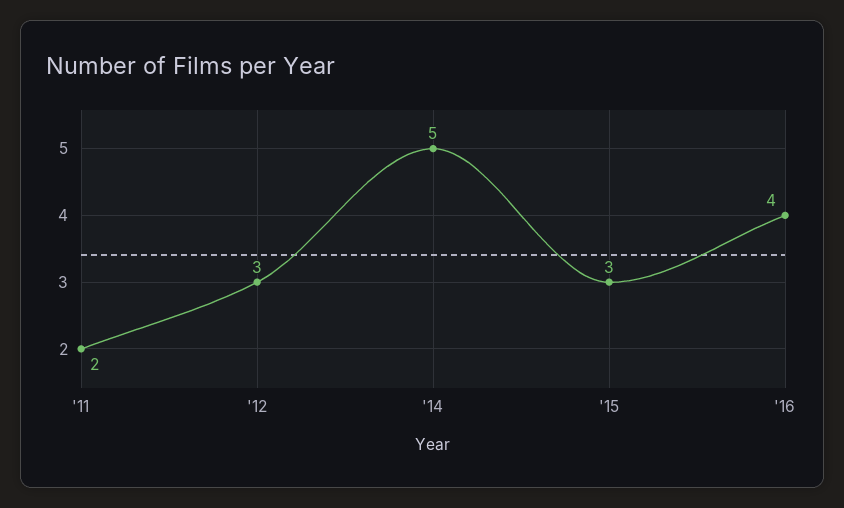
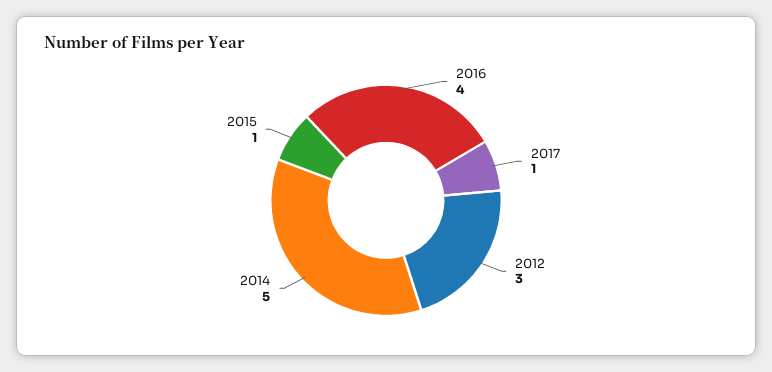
'11: 2 -> none
'15: 3 -> 1
2017: none -> 1

